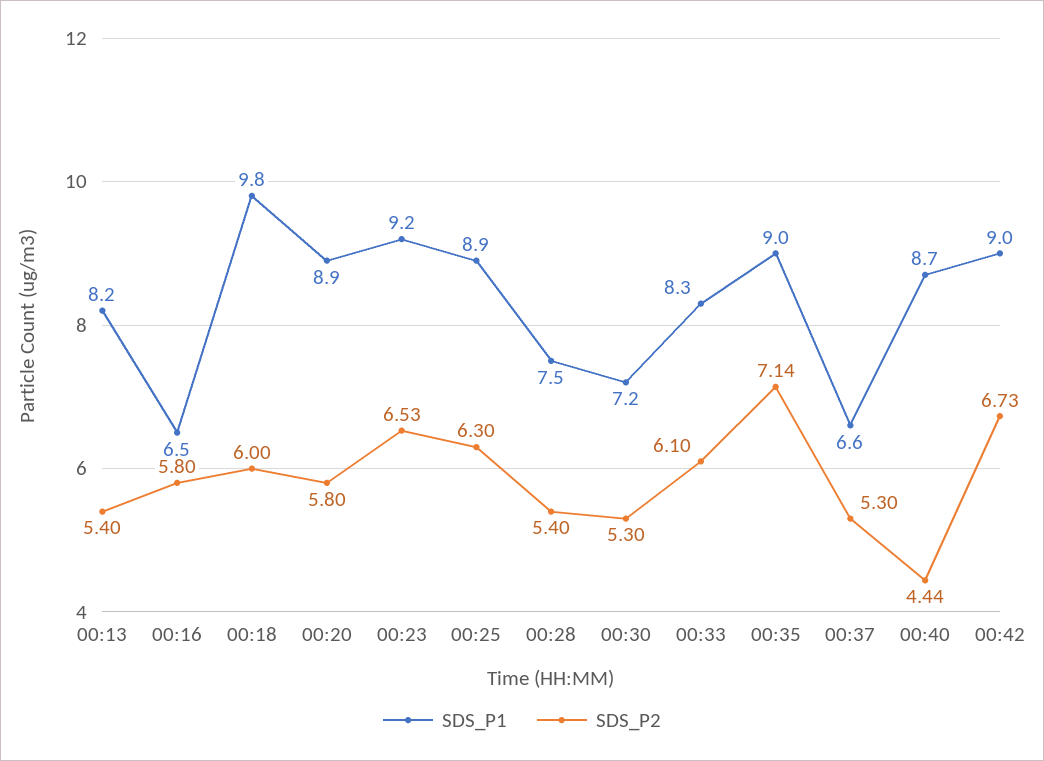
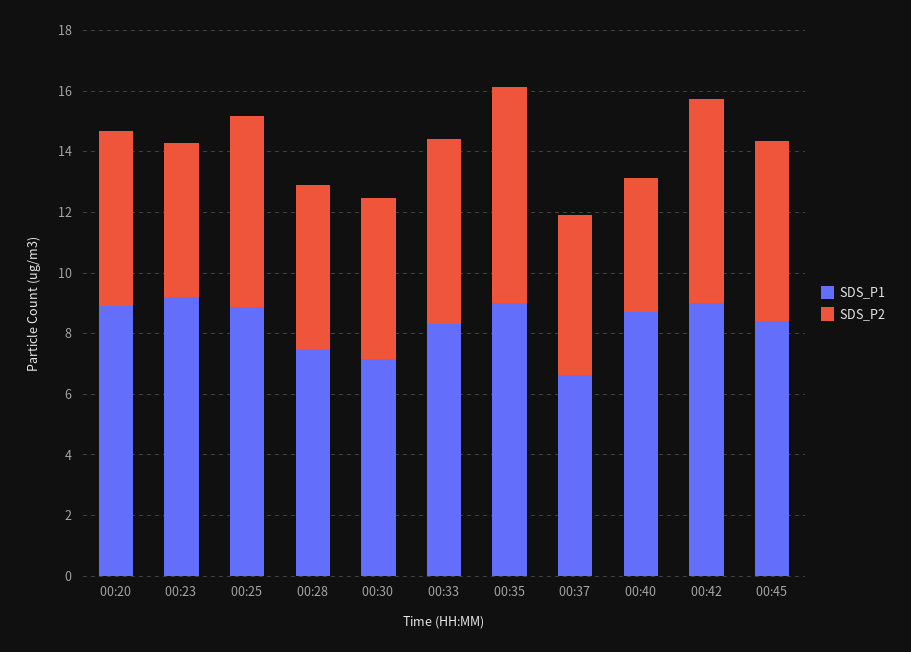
SDS_P1, 00:13: 8.2 -> none
SDS_P2, 00:13: 5.4 -> none
SDS_P1, 00:16: 6.5 -> none
SDS_P2, 00:16: 5.8 -> none
SDS_P1, 00:18: 9.8 -> none
SDS_P2, 00:18: 6 -> none
SDS_P2, 00:23: 6.53 -> 5
SDS_P1, 00:45: none -> 8.5
SDS_P2, 00:45: none -> 6

